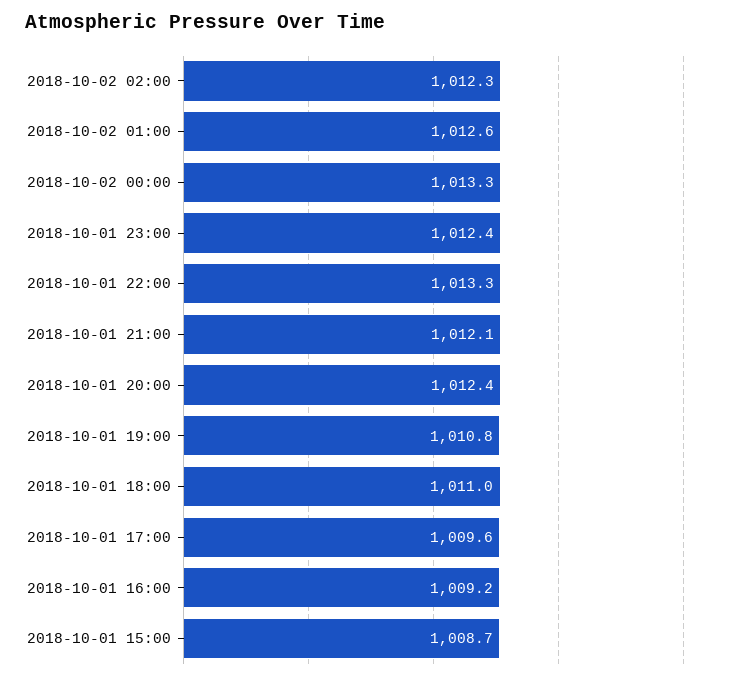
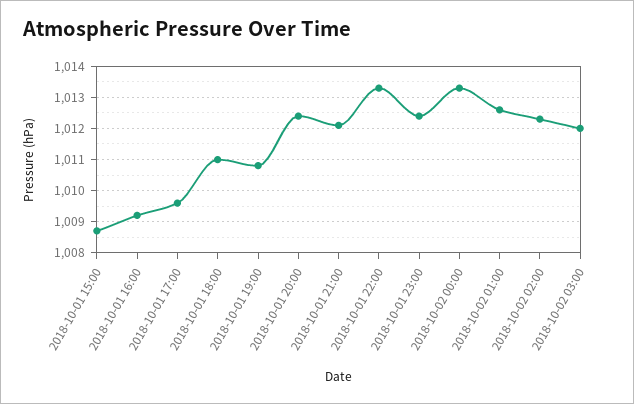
2018-10-02 03:00: none -> 1012

